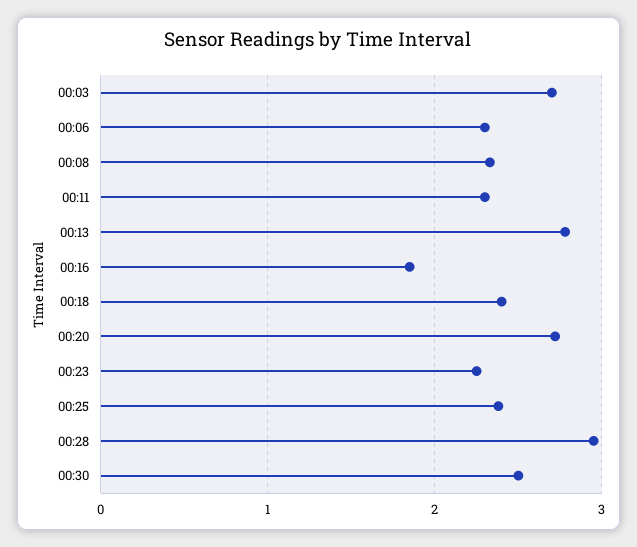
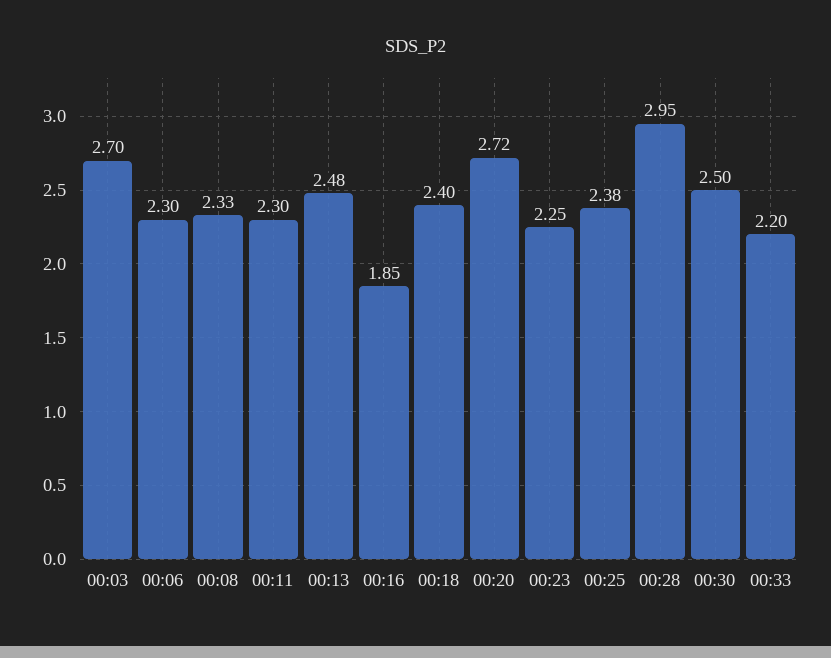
00:13: 2.8 -> 2.48
00:33: none -> 2.2

